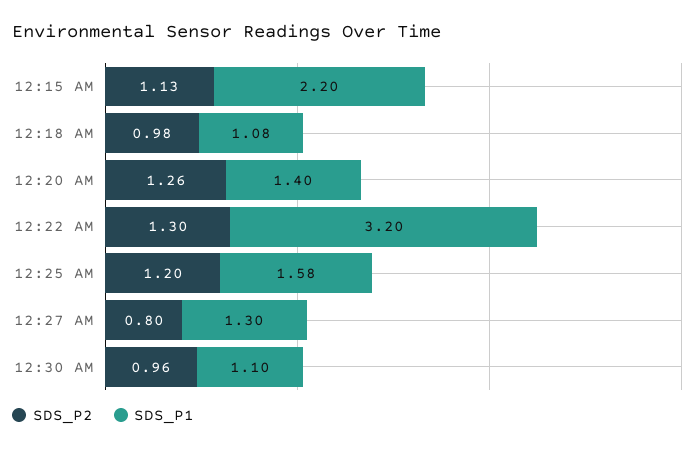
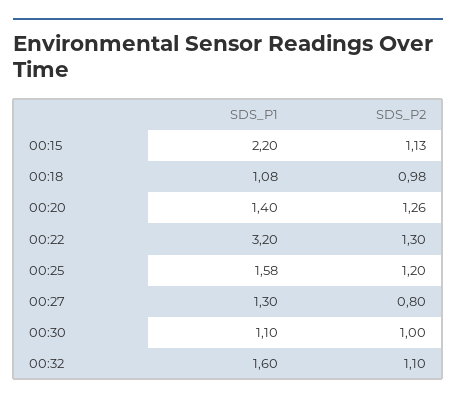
SDS_P2, 12:30 AM: 0.96 -> 1
SDS_P1, 00:32: none -> 1.6
SDS_P2, 00:32: none -> 1.1

